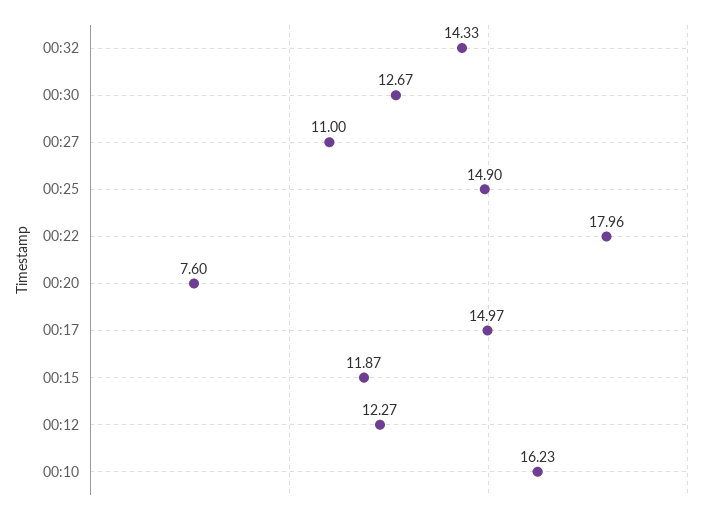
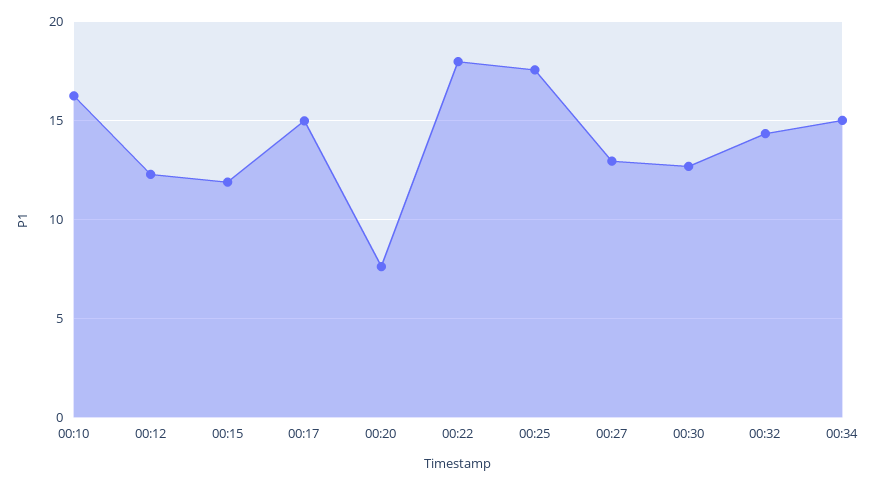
00:27: 11 -> 13
00:25: 14.9 -> 17.5
00:34: none -> 15

